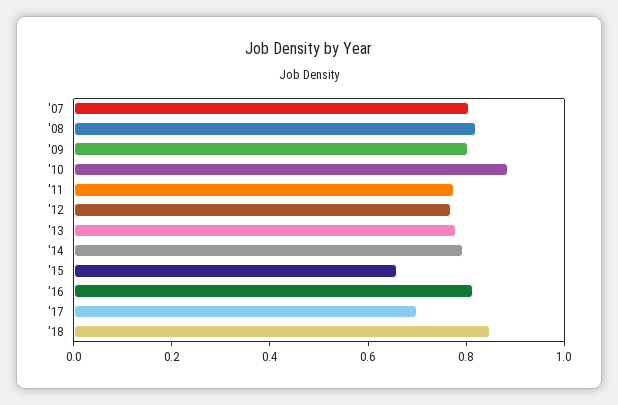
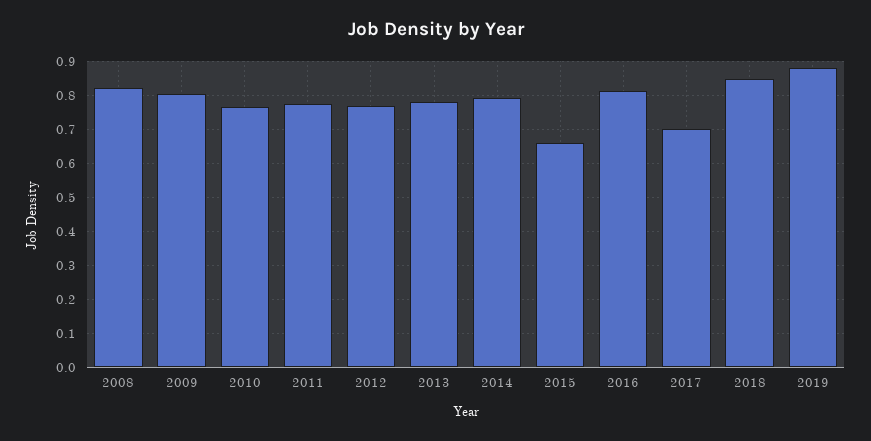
'07: 0.8 -> none
'10: 0.9 -> 0.76
2019: none -> 0.88

